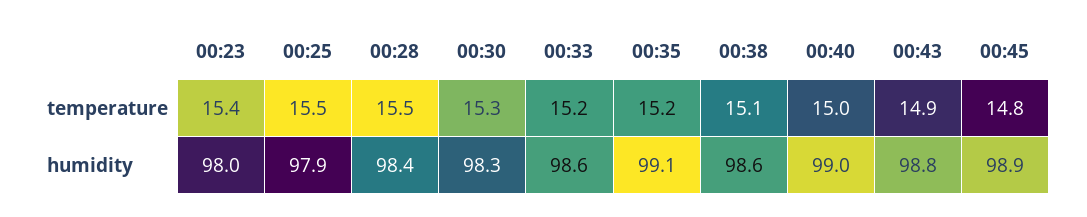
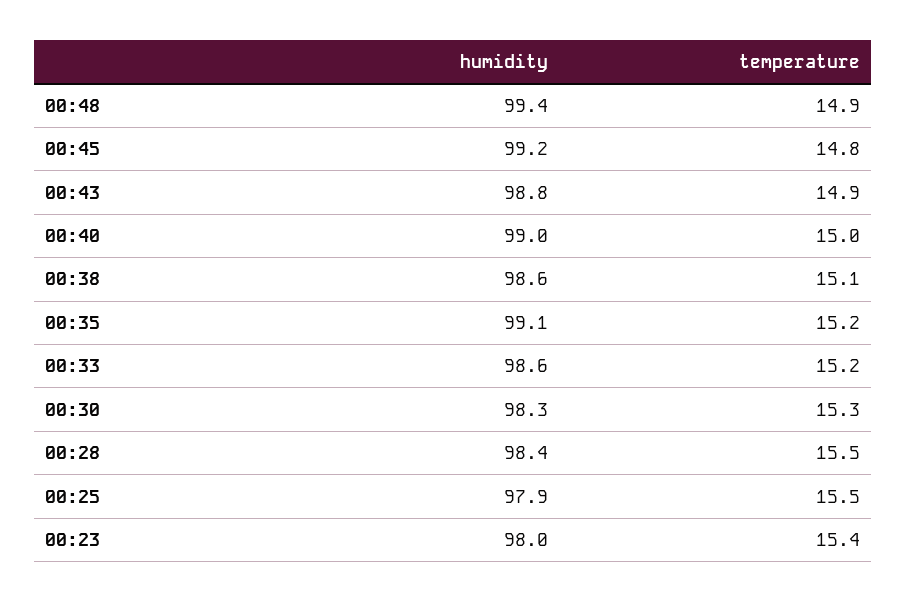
00:45, humidity: 98.9 -> 99.2
00:48, humidity: none -> 99.4
00:48, temperature: none -> 14.9

